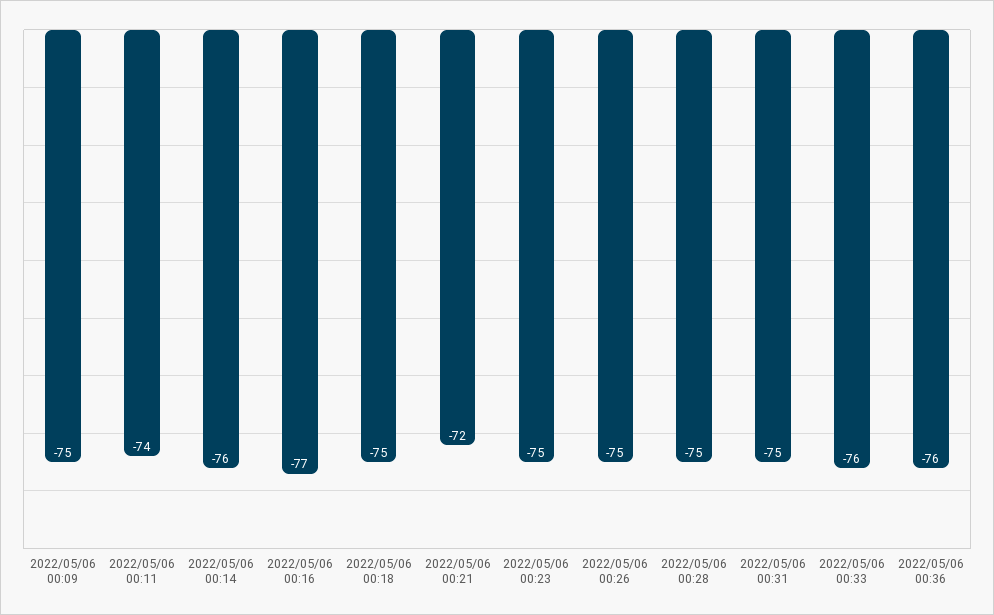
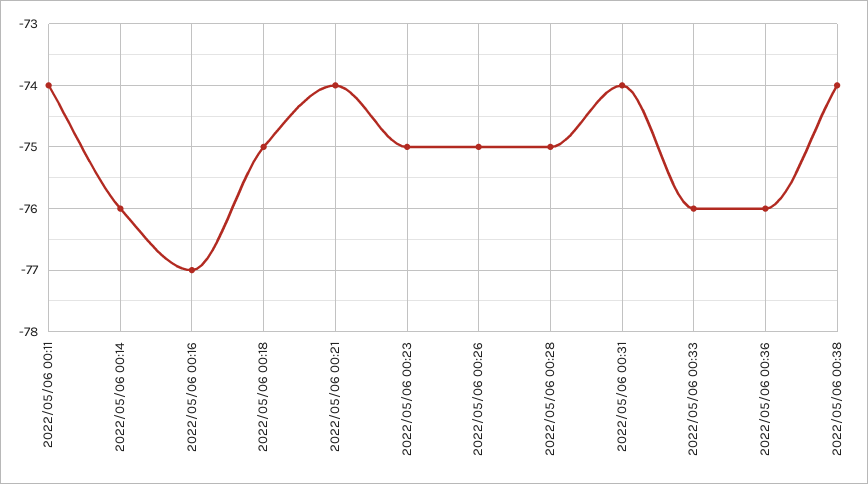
2022/05/06 00:09: -75 -> none
2022/05/06 00:21: -72 -> -74
2022/05/06 00:31: -75 -> -74
2022/05/06 00:38: none -> -74

